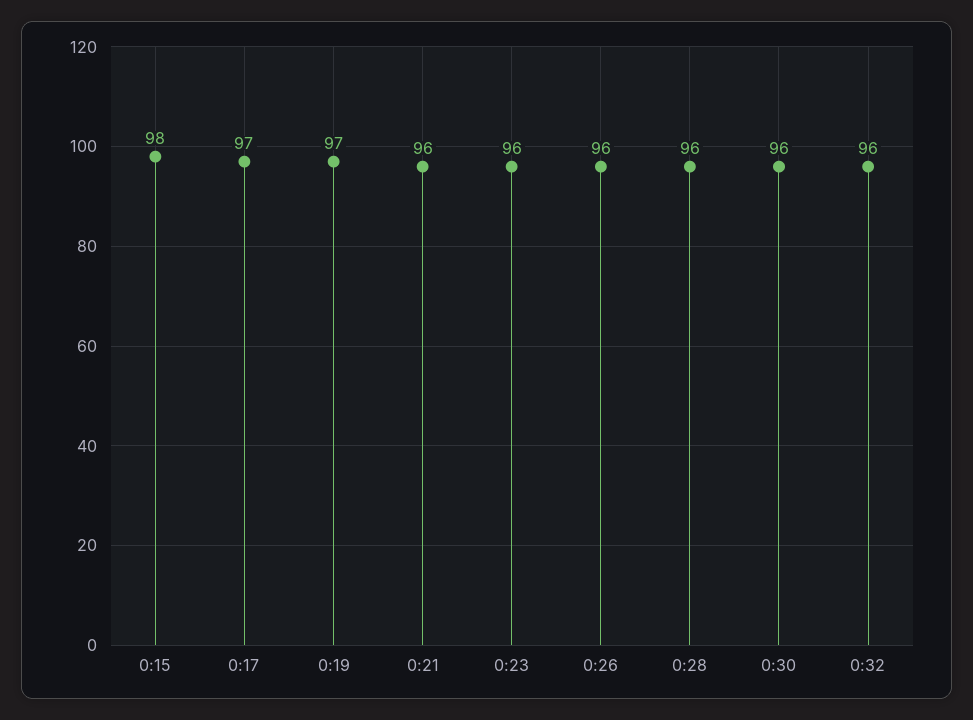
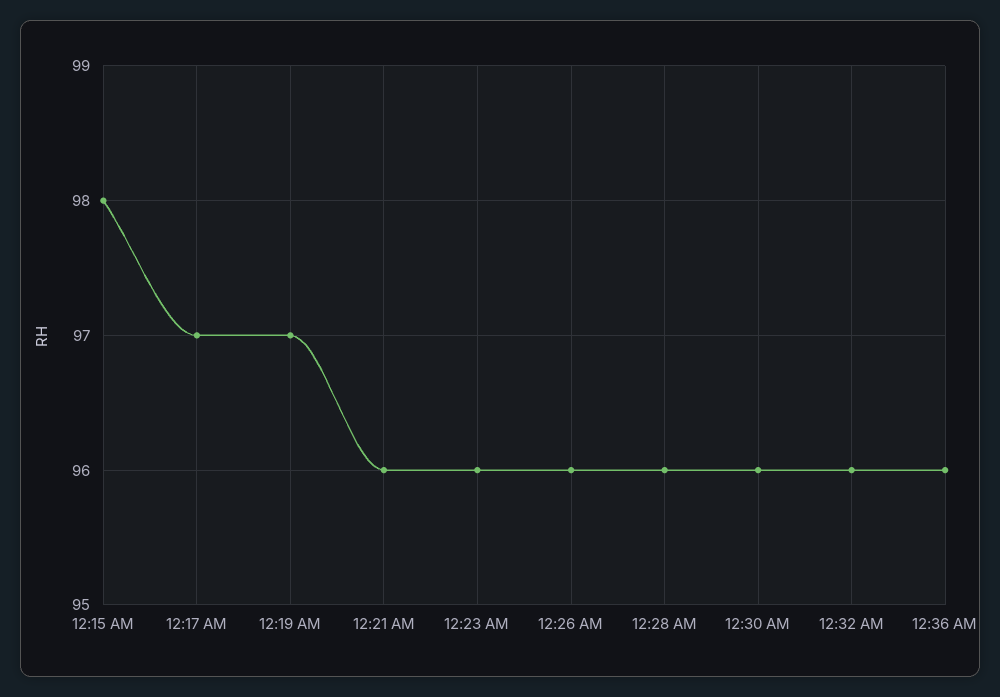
12:36 AM: none -> 96

